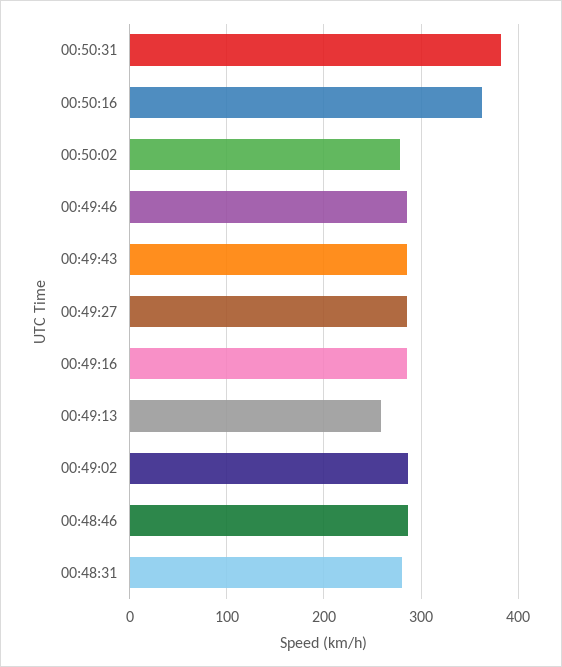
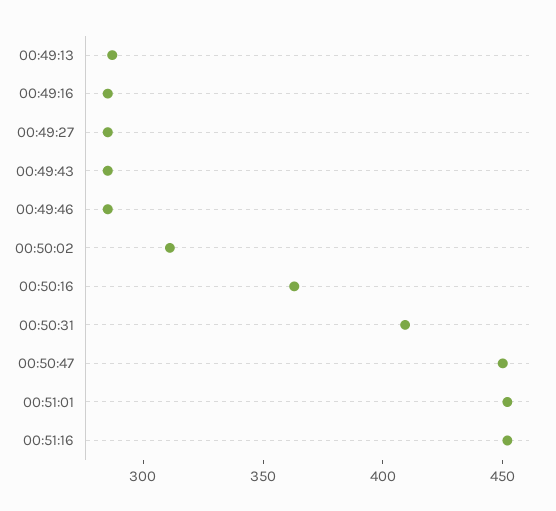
00:50:31: 380 -> 410
00:50:02: 280 -> 310
00:49:13: 260 -> 290
00:49:02: 290 -> none
00:48:46: 290 -> none
00:48:31: 280 -> none
00:50:47: none -> 450
00:51:01: none -> 450
00:51:16: none -> 450

